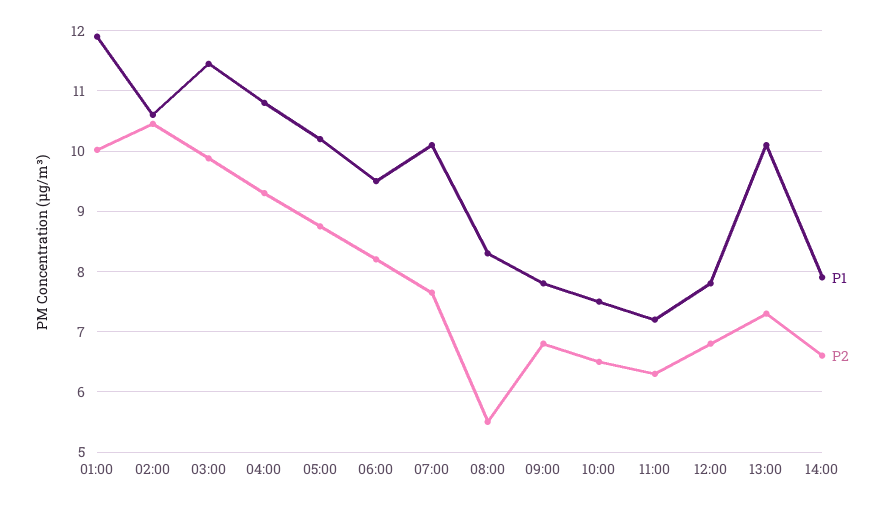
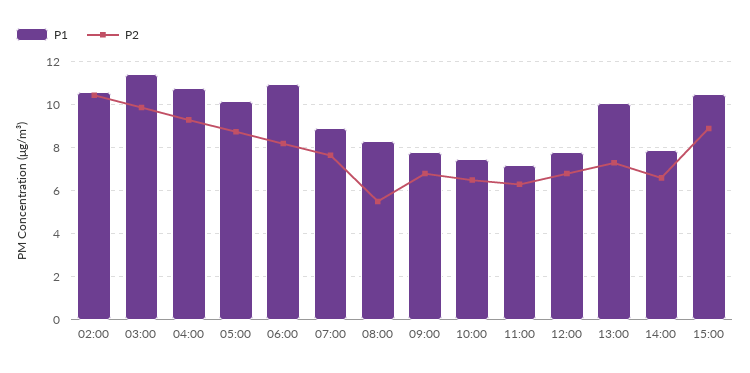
P1, 01:00: 11.9 -> none
P2, 01:00: 10 -> none
P1, 06:00: 9.5 -> 11
P1, 07:00: 10.1 -> 9
P1, 15:00: none -> 10.5
P2, 15:00: none -> 9

